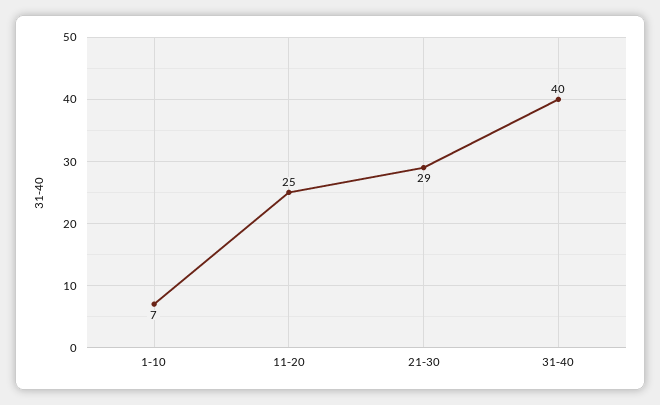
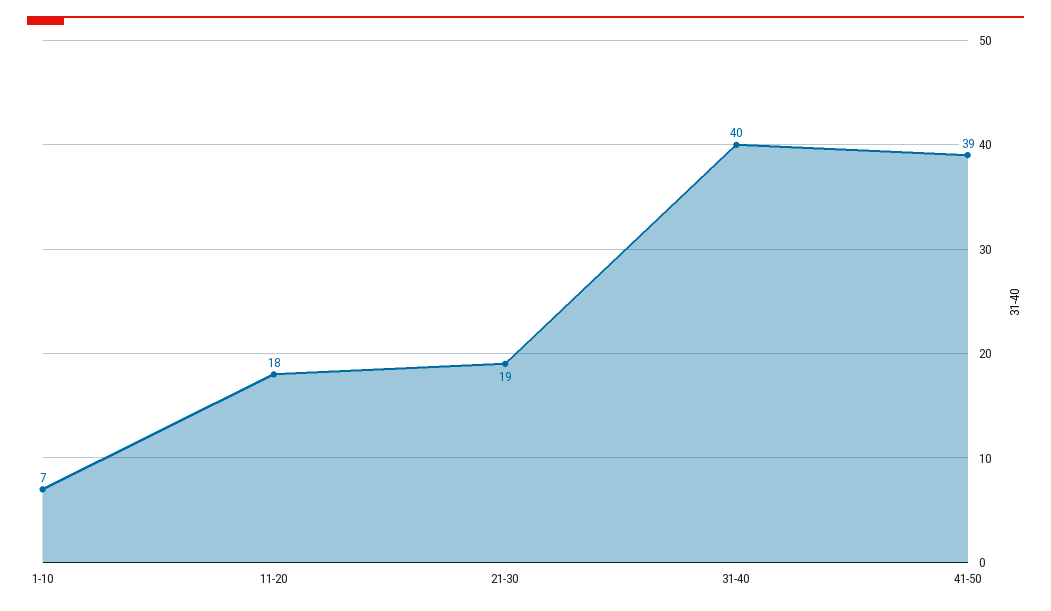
11-20: 25 -> 18
21-30: 29 -> 19
41-50: none -> 39

